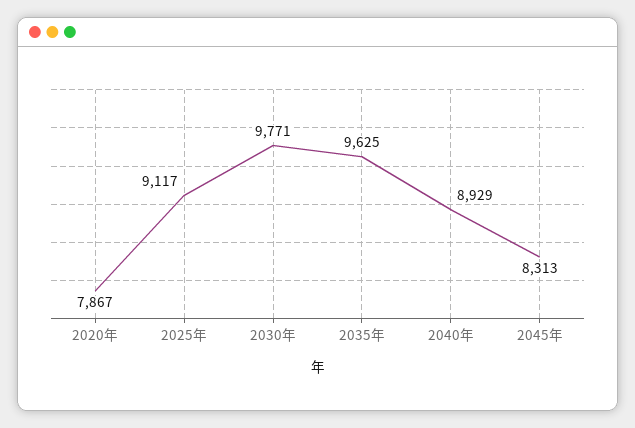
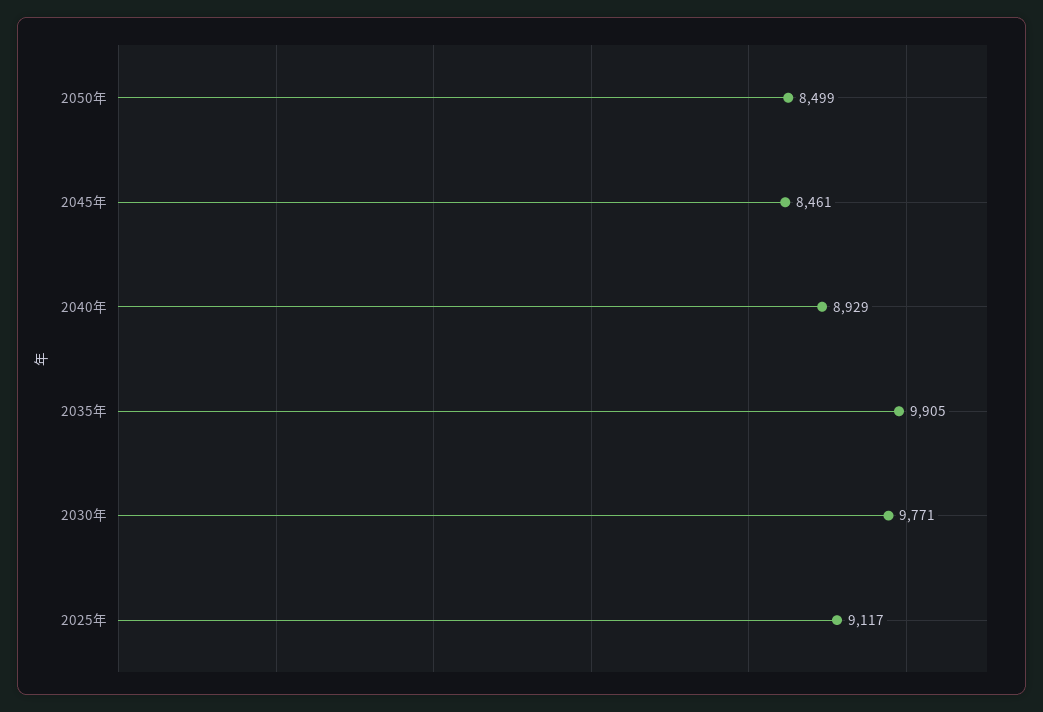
2020年: 7867 -> none
2035年: 9625 -> 9905
2045年: 8313 -> 8461
2050年: none -> 8499

